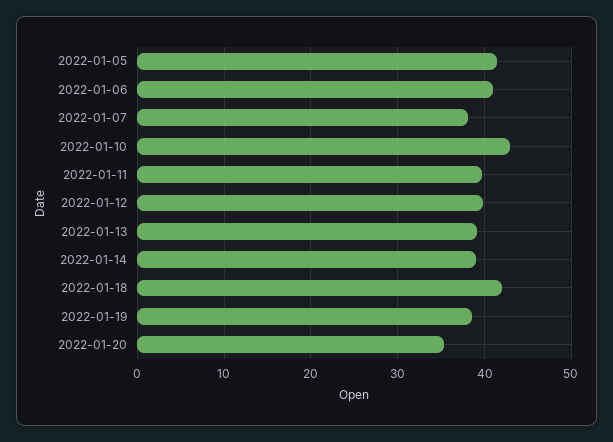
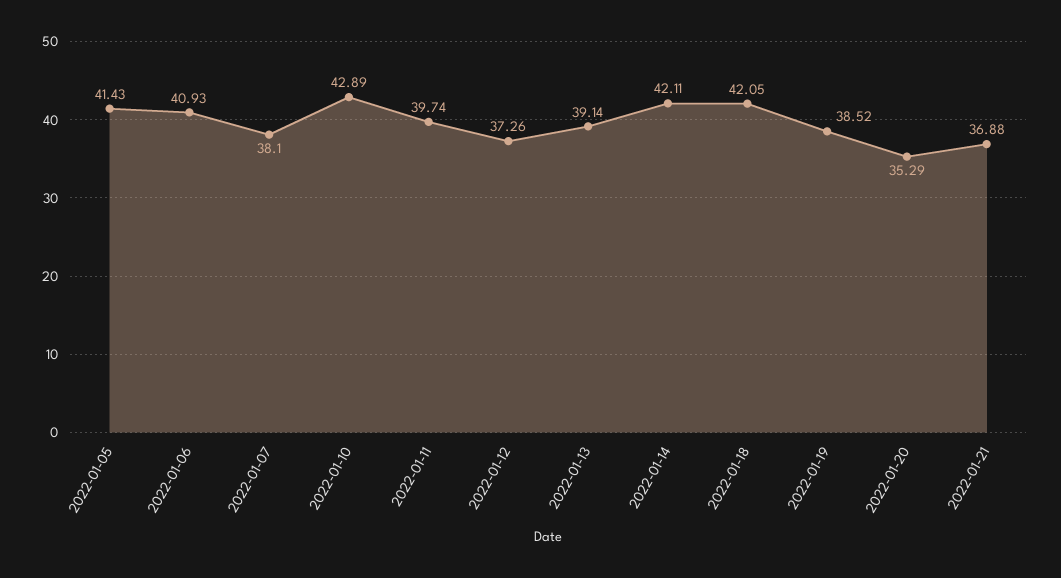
2022-01-12: 40 -> 37.26
2022-01-14: 39 -> 42.11
2022-01-21: none -> 36.88

